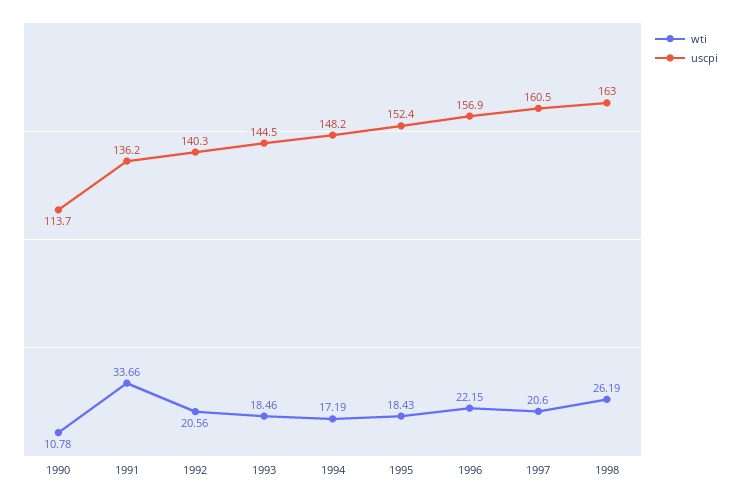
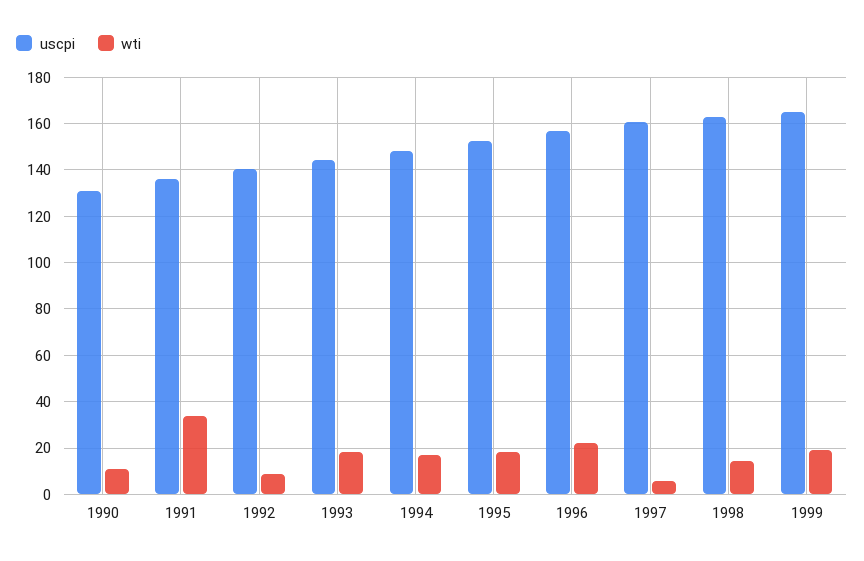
uscpi, 1990: 113.7 -> 130
wti, 1992: 20.56 -> 10
wti, 1997: 20.6 -> 5
wti, 1998: 26.19 -> 15
uscpi, 1999: none -> 165
wti, 1999: none -> 20

